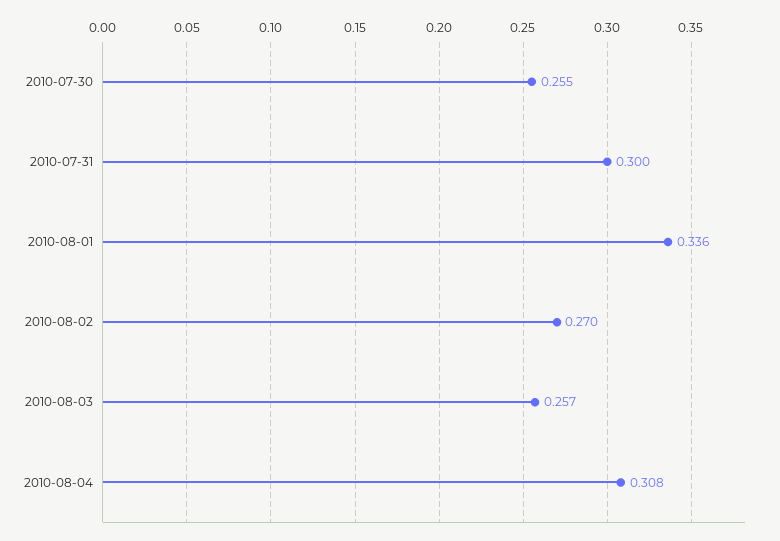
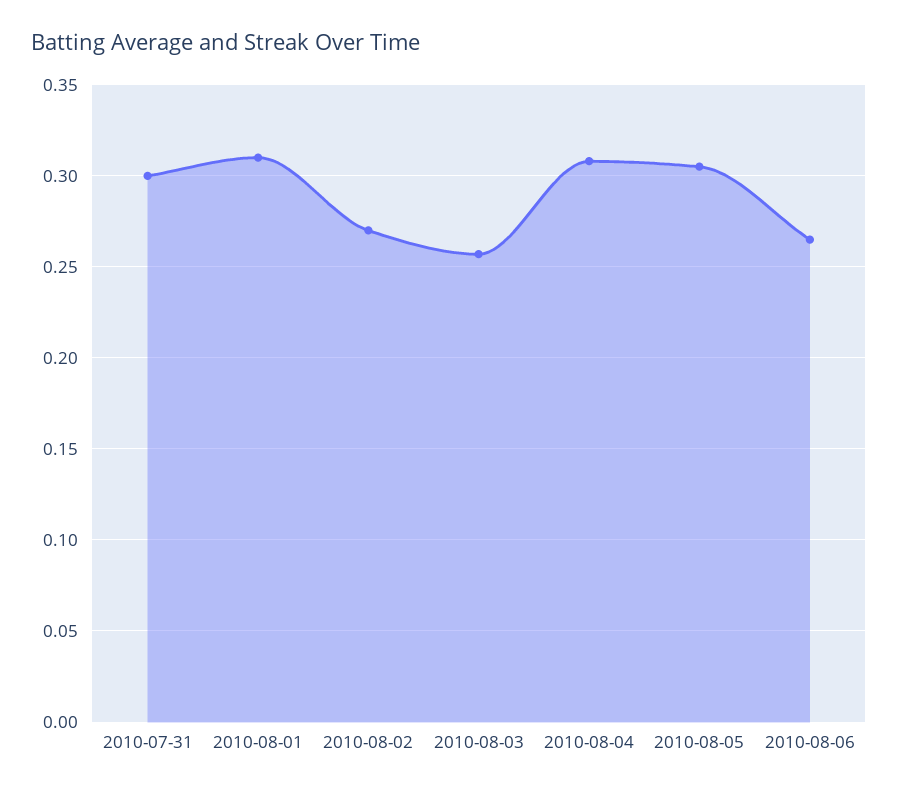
2010-07-30: 0.255 -> none
2010-08-01: 0.336 -> 0.31
2010-08-05: none -> 0.305
2010-08-06: none -> 0.265

